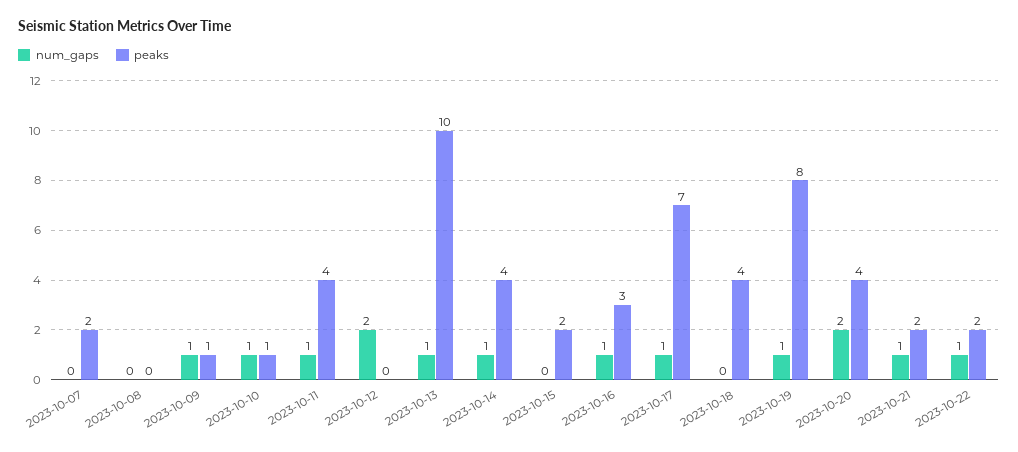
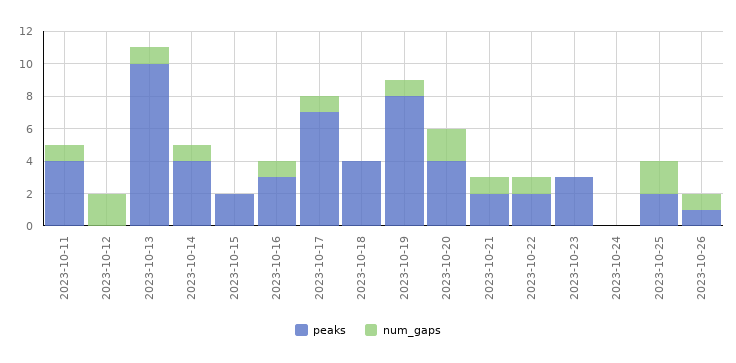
num_gaps, 2023-10-07: 0 -> none
peaks, 2023-10-07: 2 -> none
num_gaps, 2023-10-08: 0 -> none
peaks, 2023-10-08: 0 -> none
num_gaps, 2023-10-09: 1 -> none
peaks, 2023-10-09: 1 -> none
num_gaps, 2023-10-10: 1 -> none
peaks, 2023-10-10: 1 -> none
peaks, 2023-10-23: none -> 3
num_gaps, 2023-10-23: none -> 0
peaks, 2023-10-24: none -> 0
num_gaps, 2023-10-24: none -> 0
peaks, 2023-10-25: none -> 2
num_gaps, 2023-10-25: none -> 2
peaks, 2023-10-26: none -> 1
num_gaps, 2023-10-26: none -> 1

